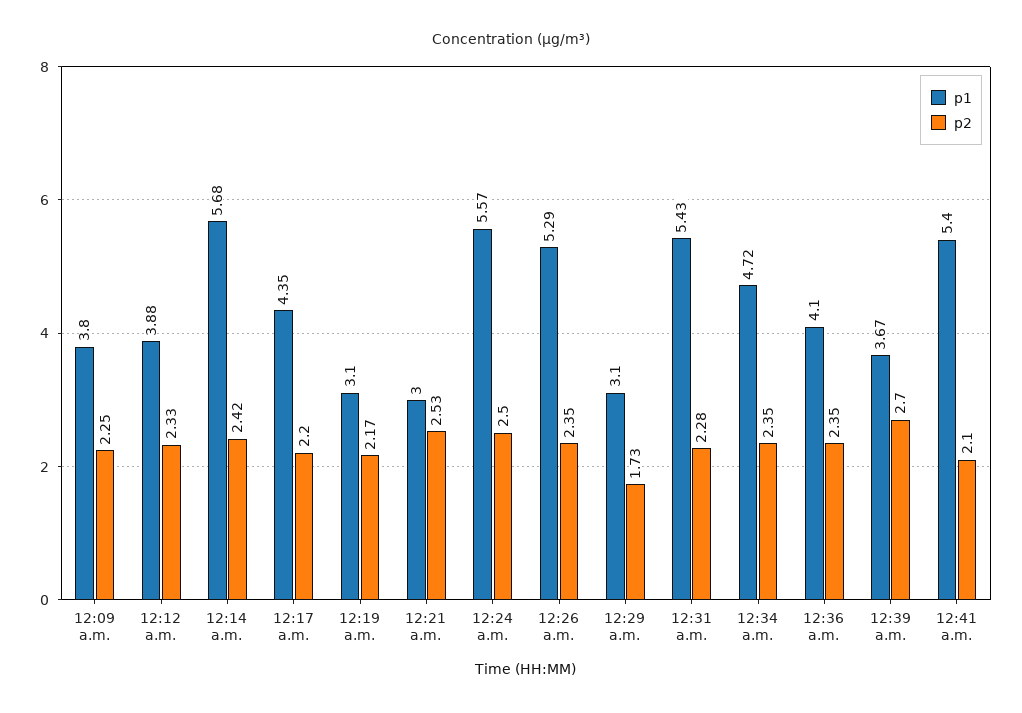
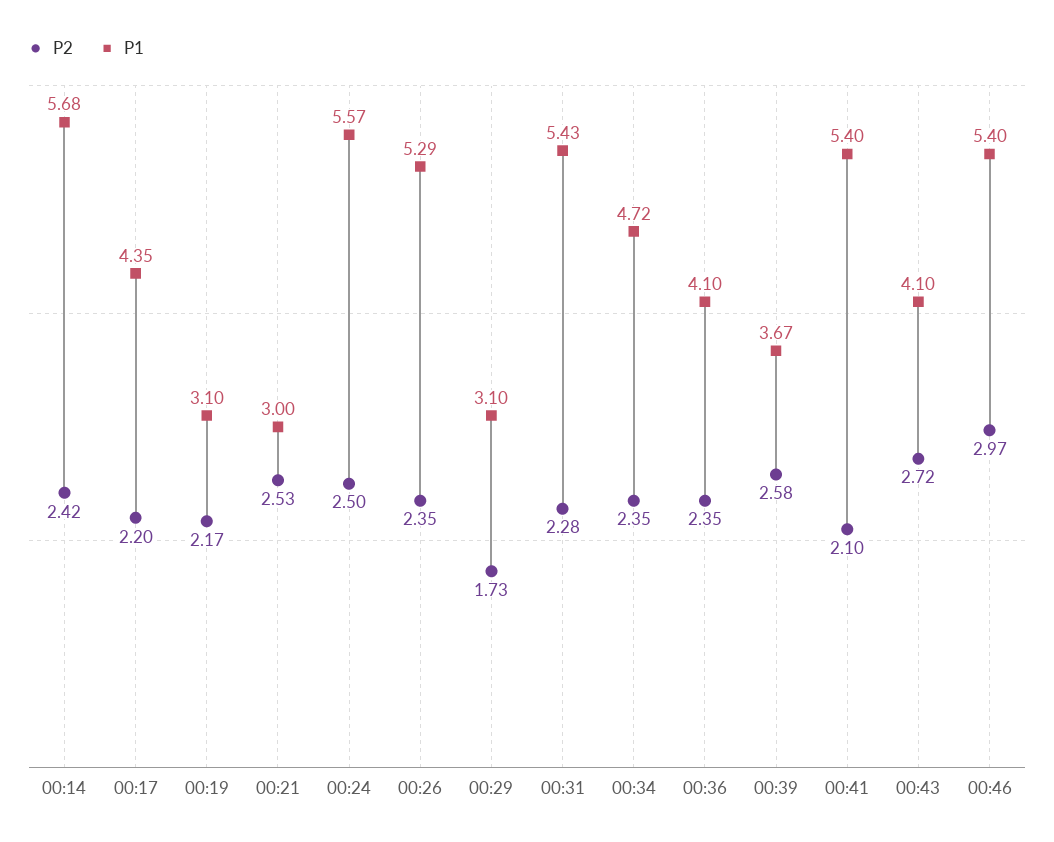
p1, 12:09 a.m.: 3.8 -> none
p2, 12:09 a.m.: 2.25 -> none
p1, 12:12 a.m.: 3.88 -> none
p2, 12:12 a.m.: 2.33 -> none
p2, 12:39 a.m.: 2.7 -> 2.58
p2, 00:43: none -> 2.72
p1, 00:43: none -> 4.1
p2, 00:46: none -> 2.97
p1, 00:46: none -> 5.4

